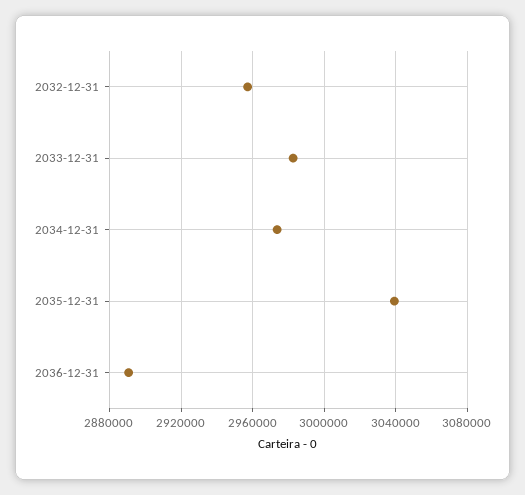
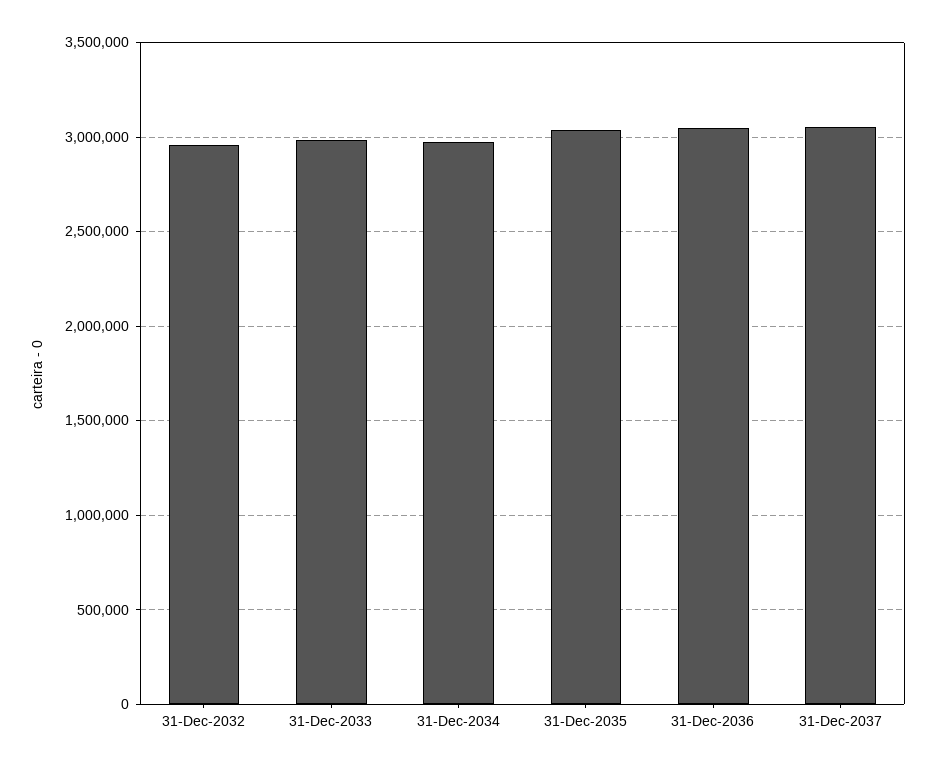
2036-12-31: 2890000 -> 3050000
31-Dec-2037: none -> 3050000

